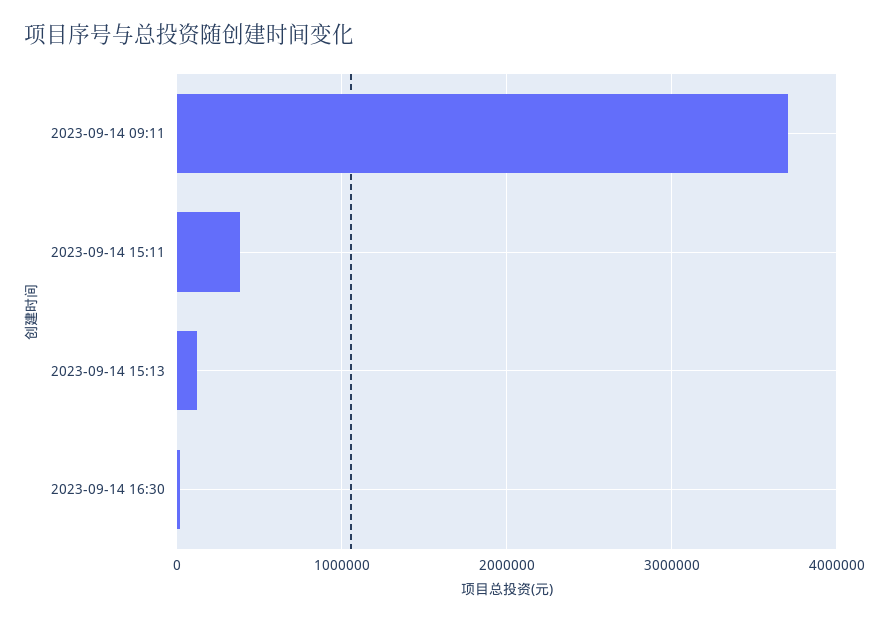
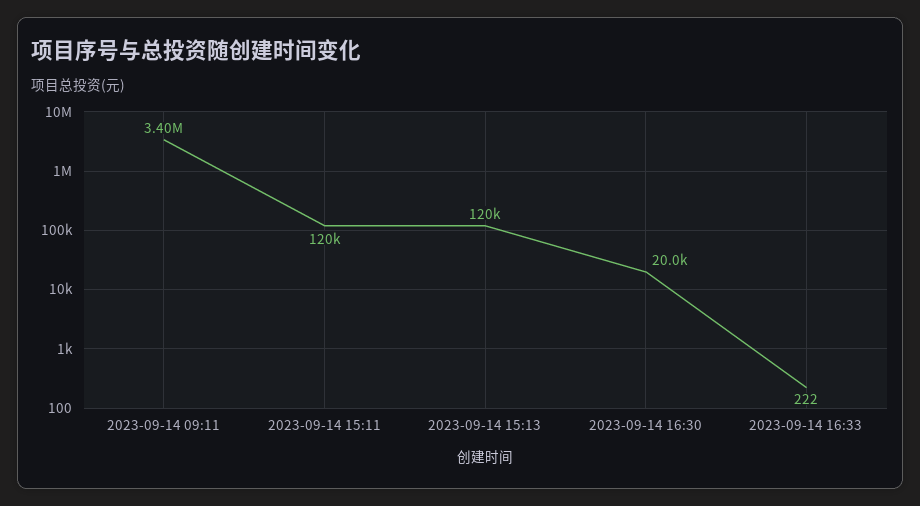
2023-09-14 09:11: 3700000 -> 3400000
2023-09-14 15:11: 400000 -> 120000
2023-09-14 16:33: none -> 222

